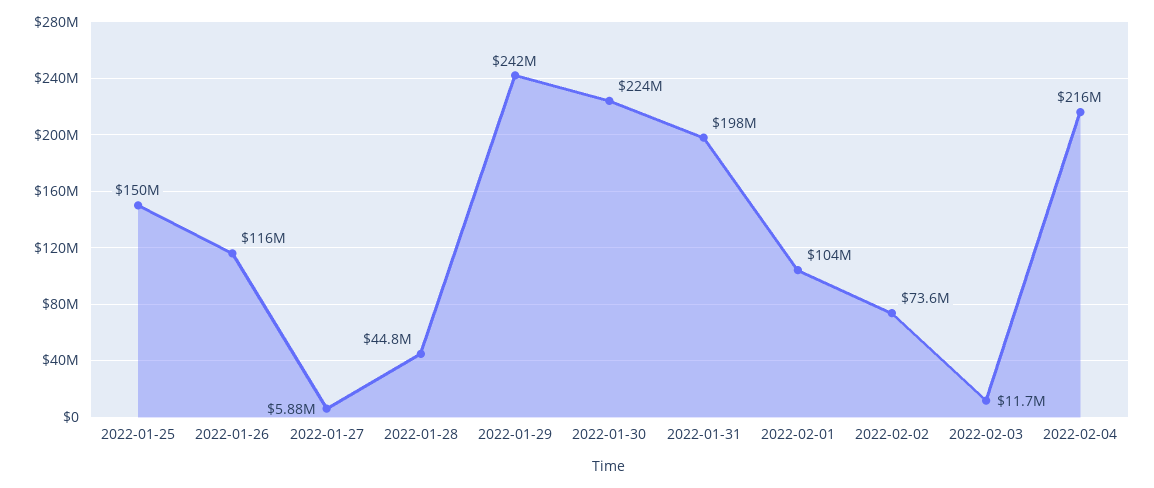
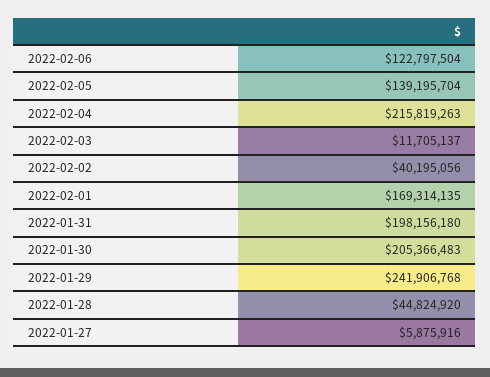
2022-01-25: 150000000 -> none
2022-01-26: 116000000 -> none
2022-01-30: 224000000 -> 205366483
2022-02-01: 104000000 -> 169314135
2022-02-02: 73600000 -> 40195056
2022-02-06: none -> 122797504
2022-02-05: none -> 139195704

